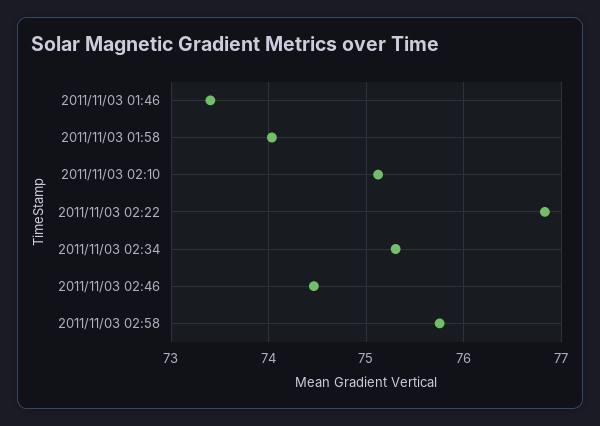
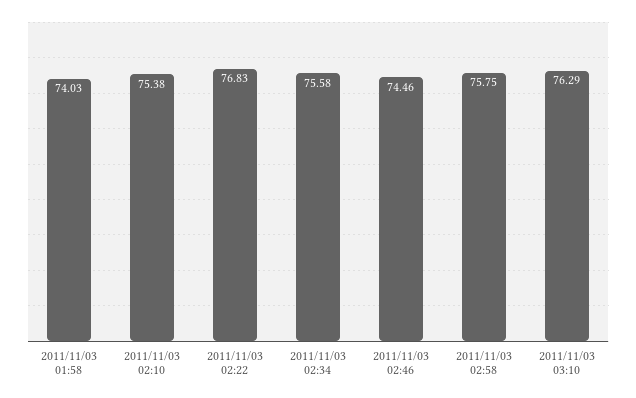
2011/11/03 01:46: 73.4 -> none
2011/11/03 02:10: 75.1 -> 75.38
2011/11/03 02:34: 75.3 -> 75.58
2011/11/03 03:10: none -> 76.29

